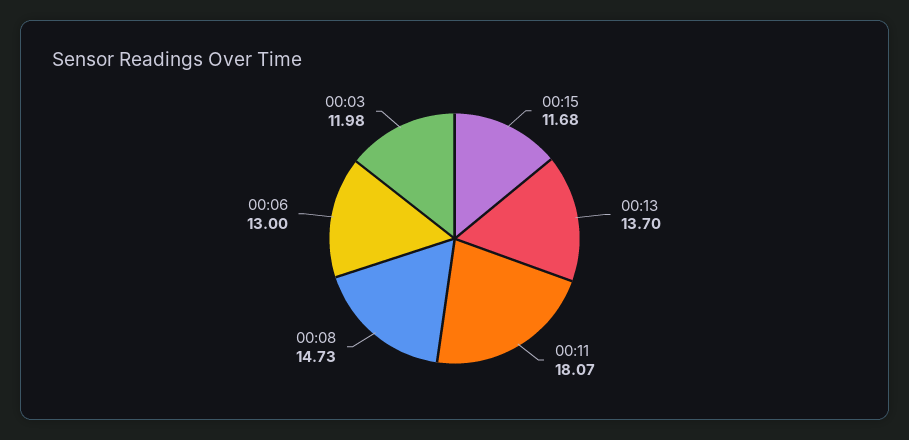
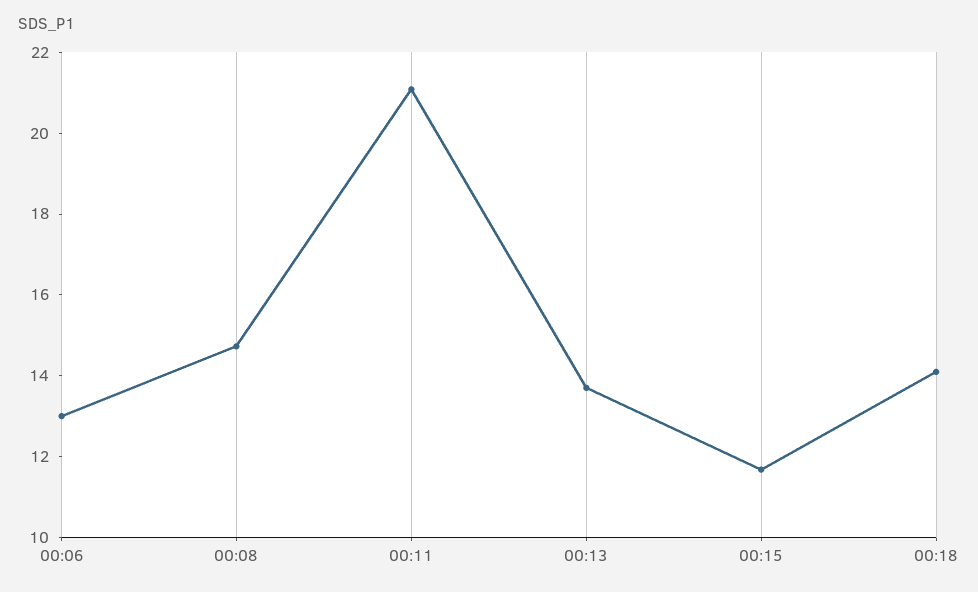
00:11: 18.07 -> 21
00:03: 11.98 -> none
00:18: none -> 14

